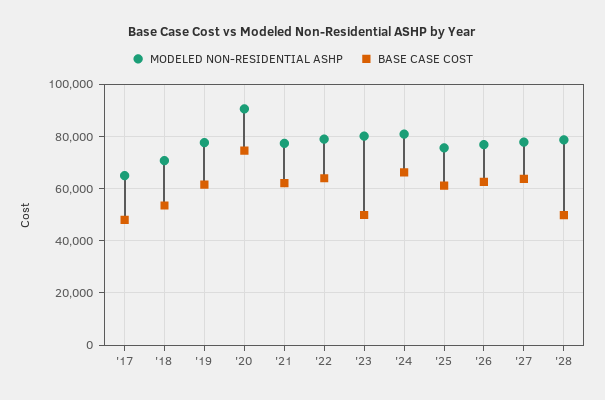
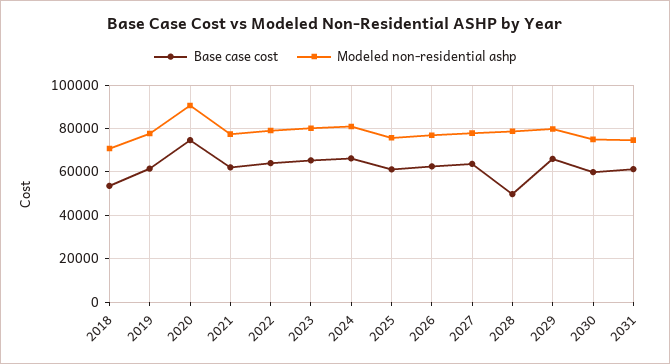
MODELED NON-RESIDENTIAL ASHP, '17: 65000 -> none
BASE CASE COST, '17: 47500 -> none
BASE CASE COST, '23: 50000 -> 65000
BASE CASE COST, 2029: none -> 65000
MODELED NON-RESIDENTIAL ASHP, 2029: none -> 80000
BASE CASE COST, 2030: none -> 60000
MODELED NON-RESIDENTIAL ASHP, 2030: none -> 75000
BASE CASE COST, 2031: none -> 60000
MODELED NON-RESIDENTIAL ASHP, 2031: none -> 75000

